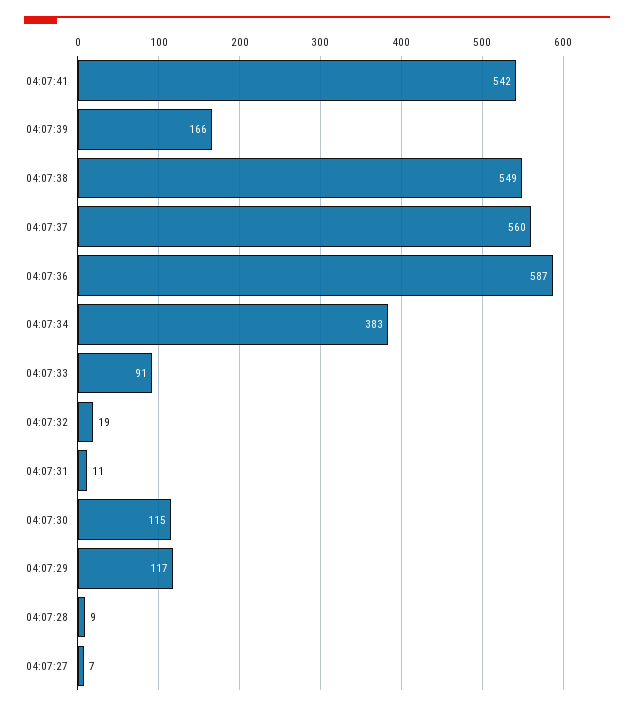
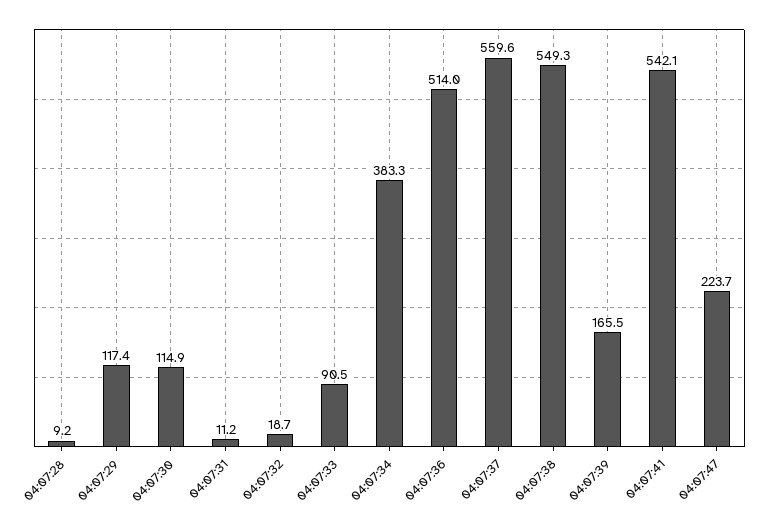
04:07:36: 587 -> 514
04:07:27: 7 -> none
04:07:47: none -> 223.7

